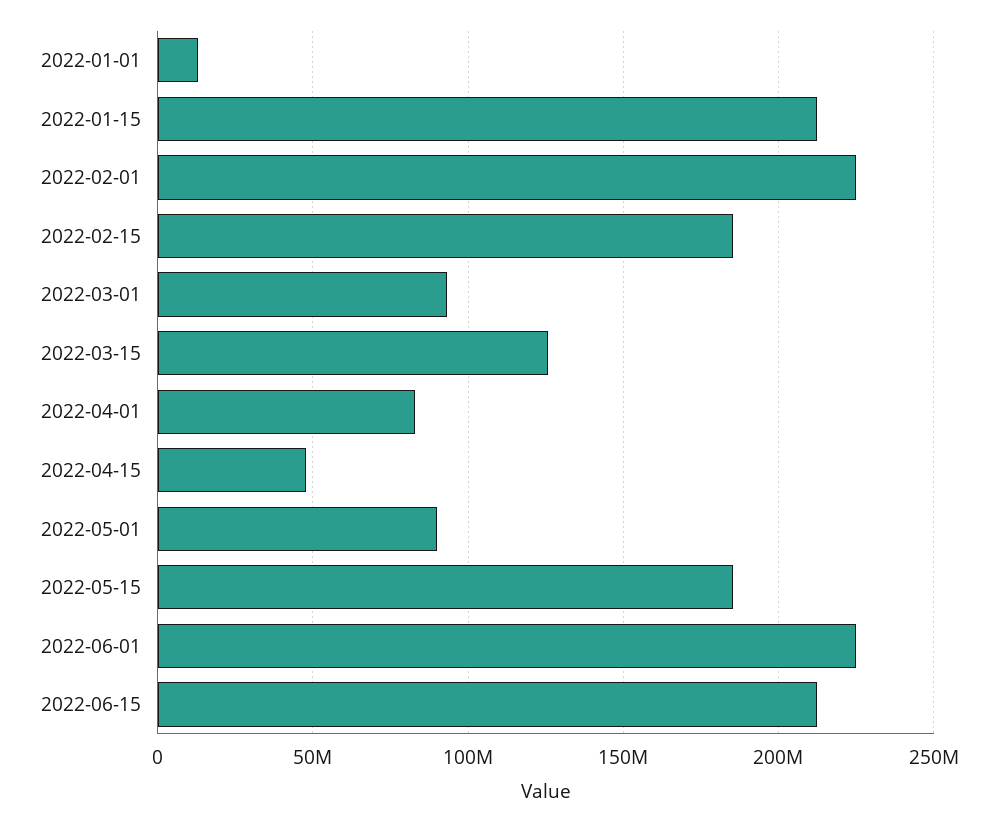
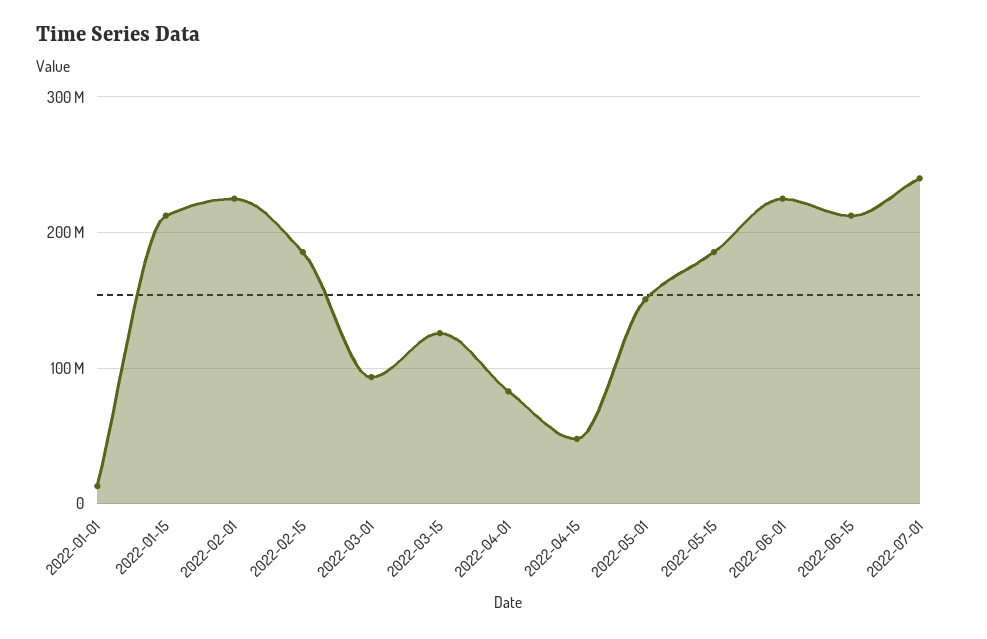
2022-05-01: 90000000 -> 150000000
2022-07-01: none -> 240000000

